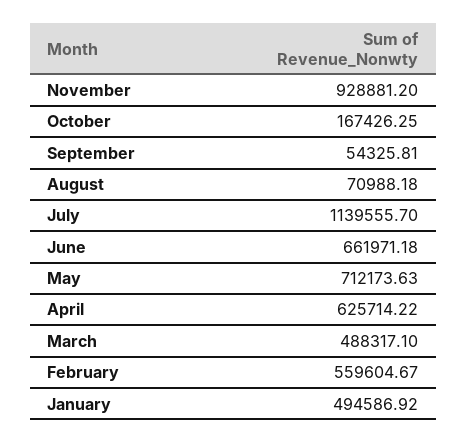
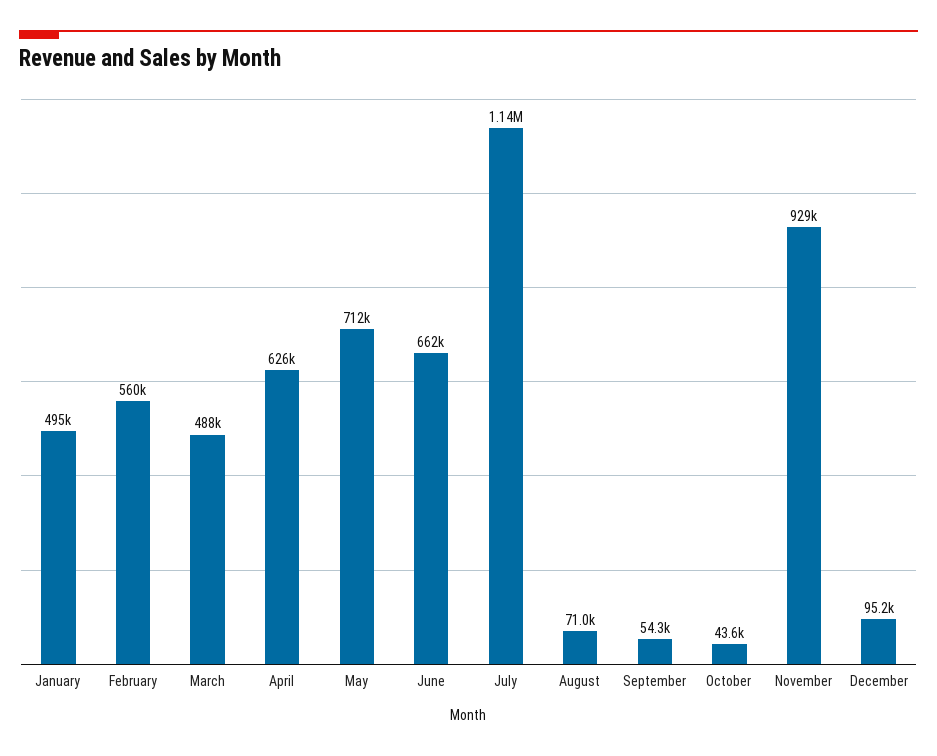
October: 167426.25 -> 43600
December: none -> 95200

